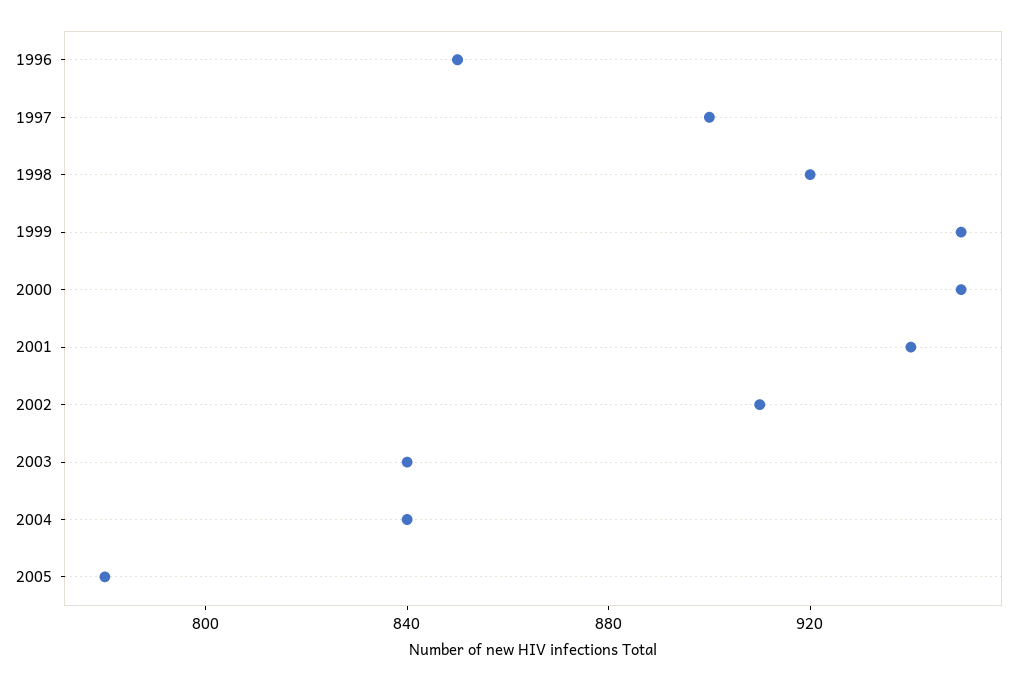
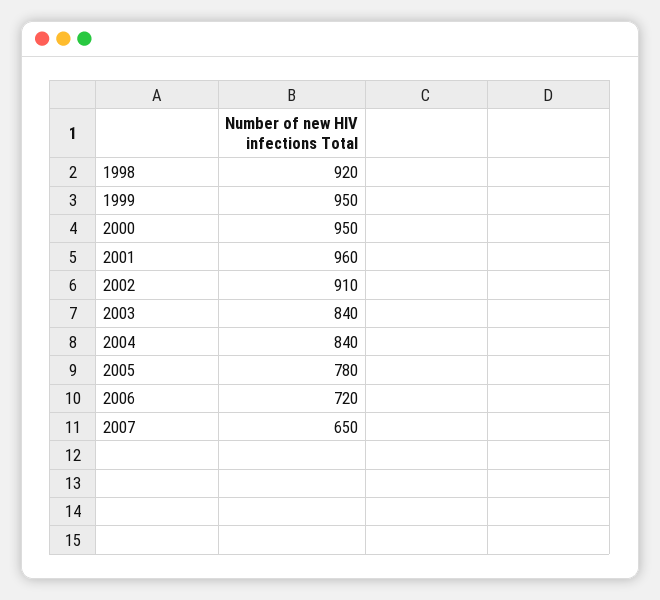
1996: 850 -> none
1997: 900 -> none
2001: 940 -> 960
2006: none -> 720
2007: none -> 650

